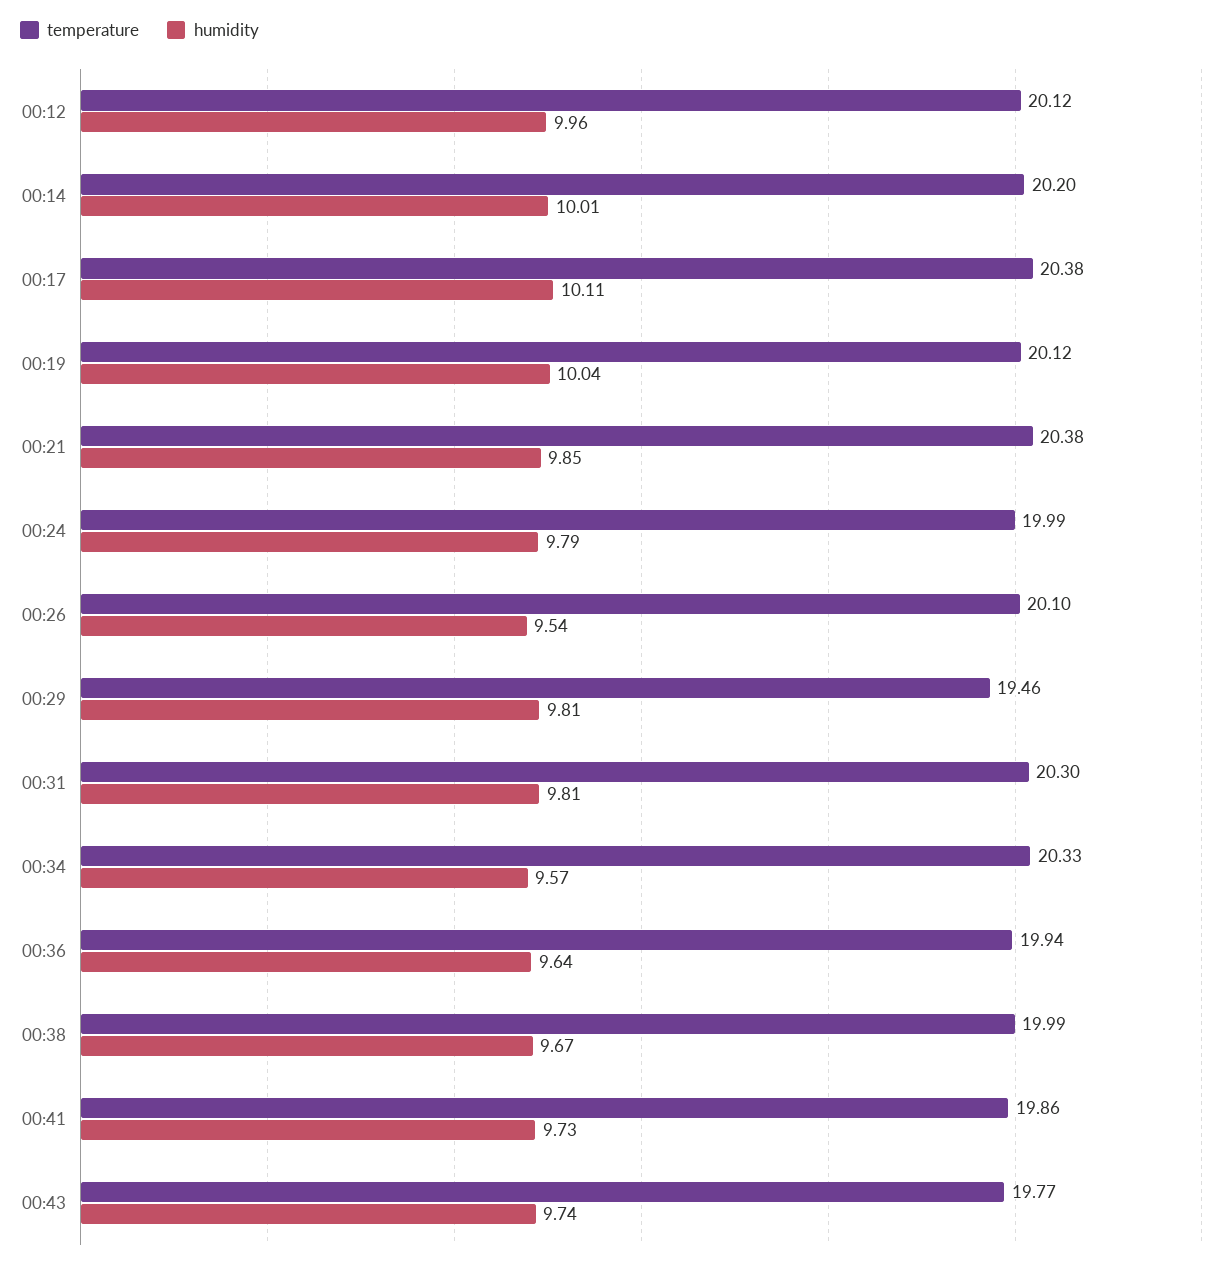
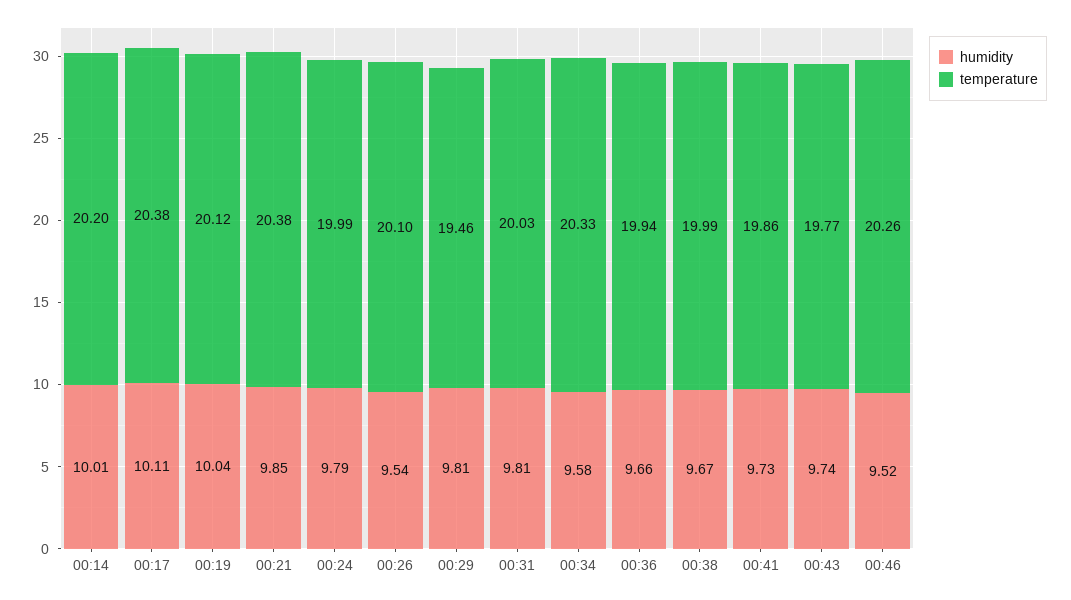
temperature, 00:12: 20.12 -> none
humidity, 00:12: 9.96 -> none
temperature, 00:31: 20.3 -> 20.03
humidity, 00:34: 9.57 -> 9.58
humidity, 00:36: 9.64 -> 9.66
humidity, 00:46: none -> 9.52
temperature, 00:46: none -> 20.26

